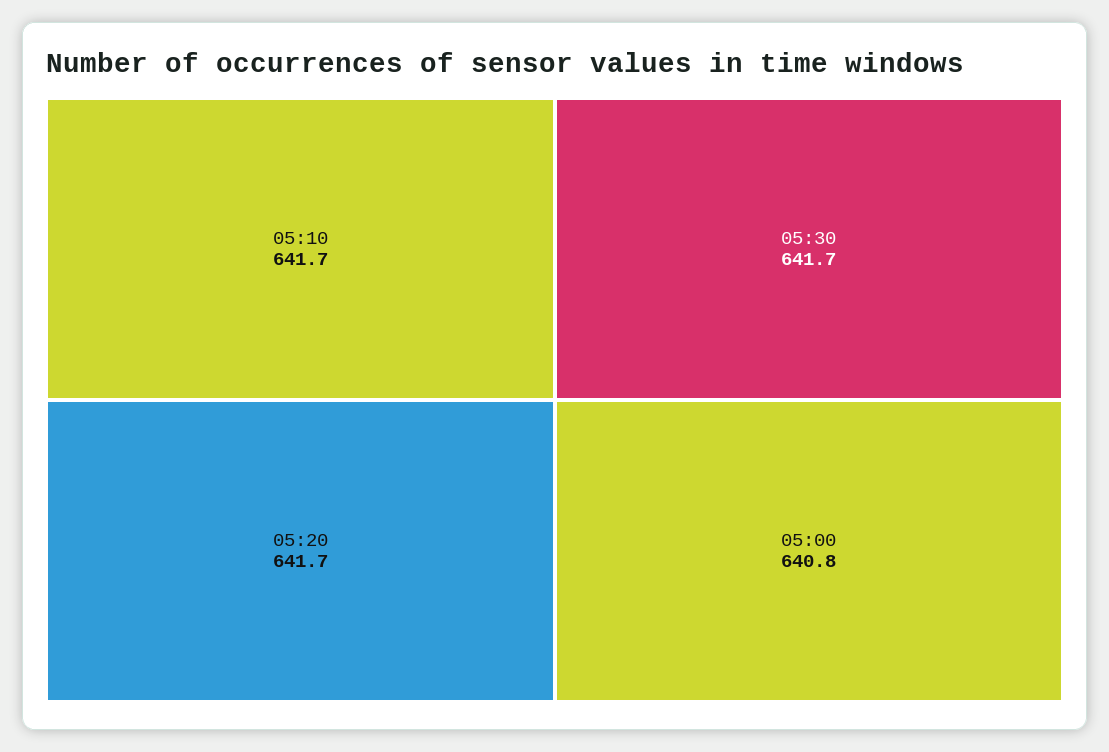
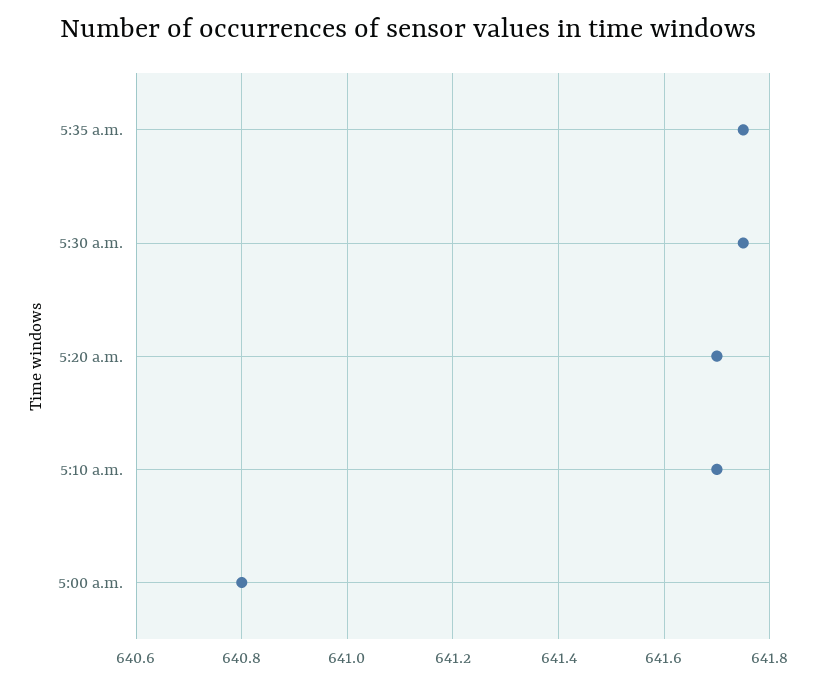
05:30: 641.7 -> 641.75
5:35 a.m.: none -> 641.75

